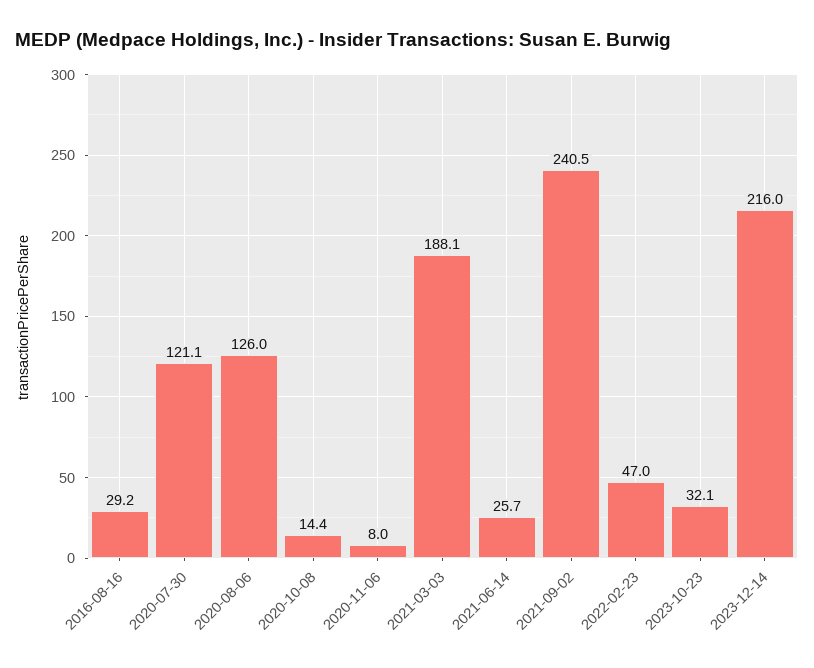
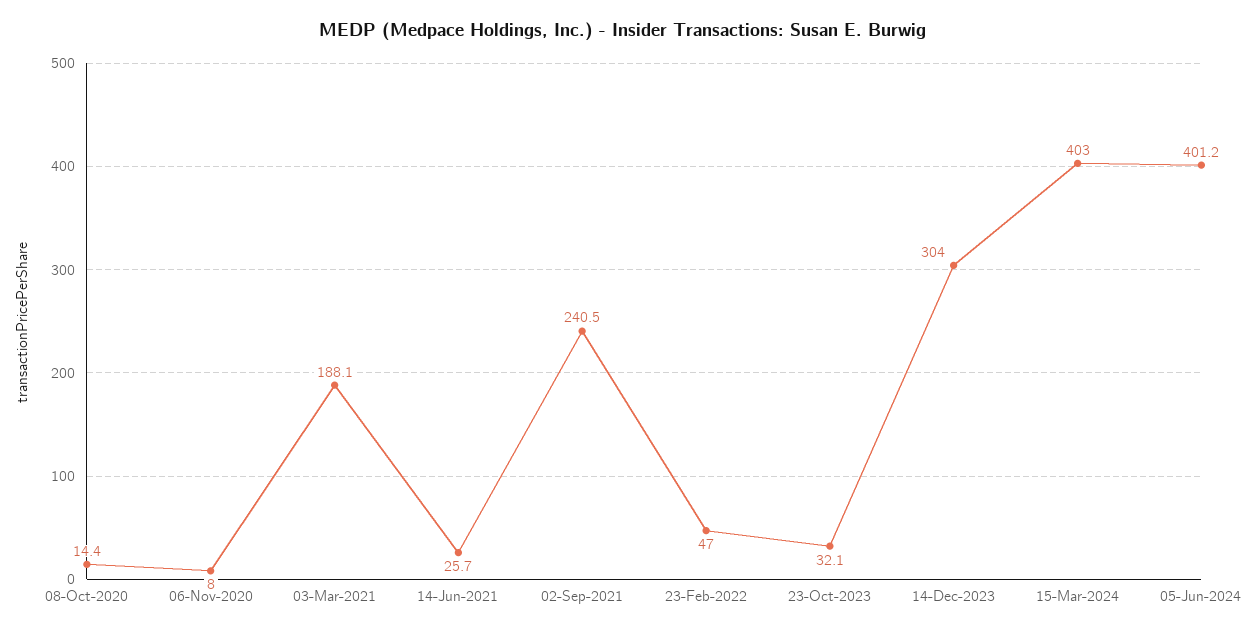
2016-08-16: 29.2 -> none
2020-07-30: 121.1 -> none
2020-08-06: 126 -> none
2023-12-14: 216 -> 304
15-Mar-2024: none -> 403
05-Jun-2024: none -> 401.2

